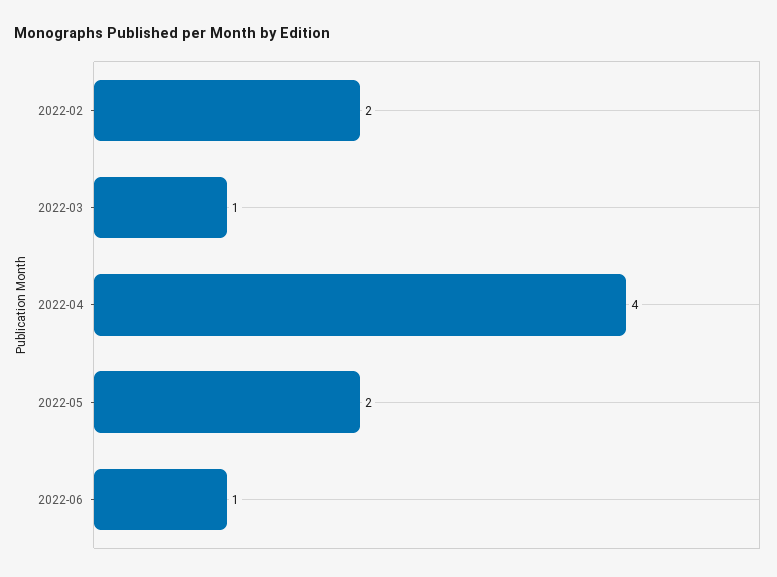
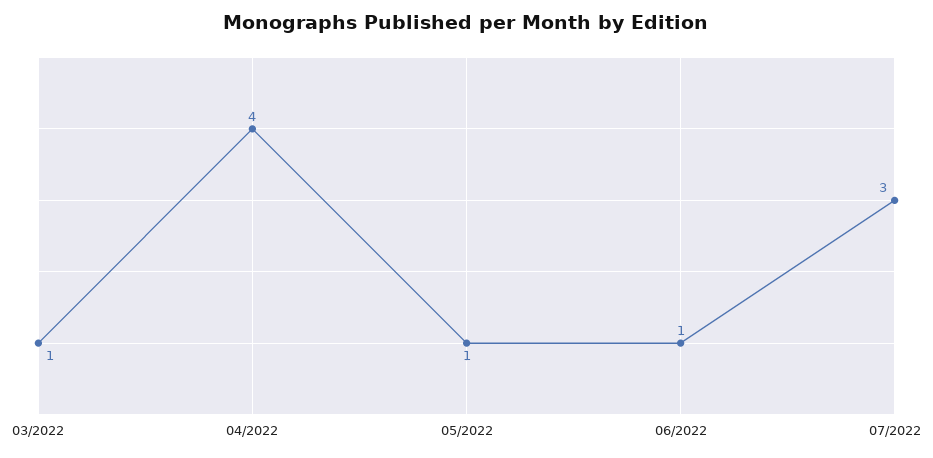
2022-02: 2 -> none
2022-05: 2 -> 1
07/2022: none -> 3

